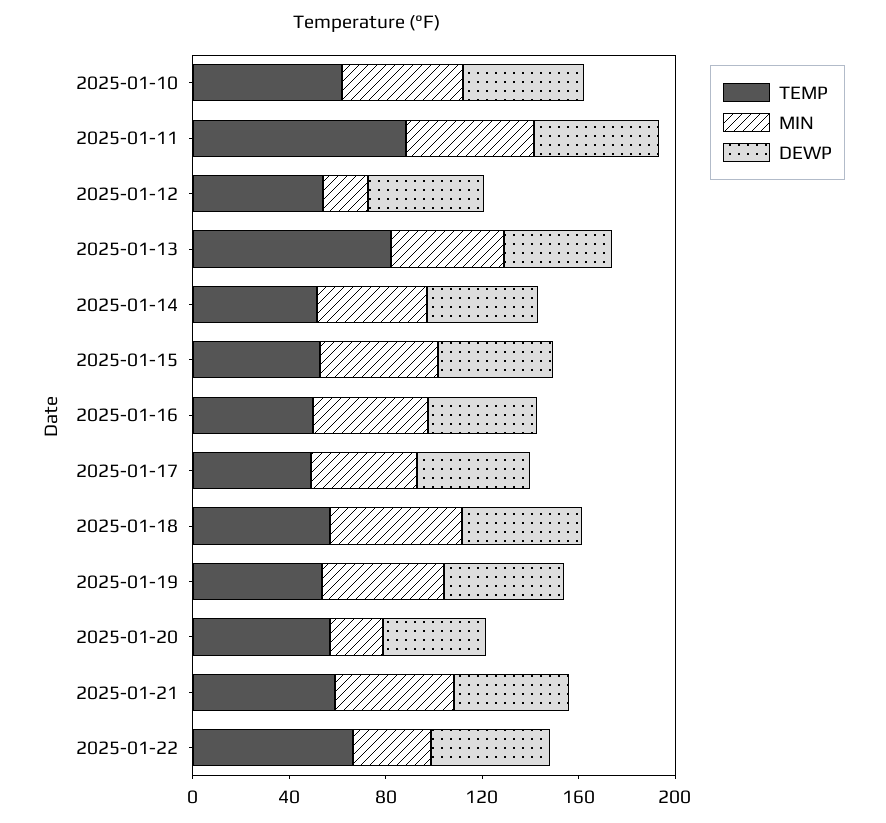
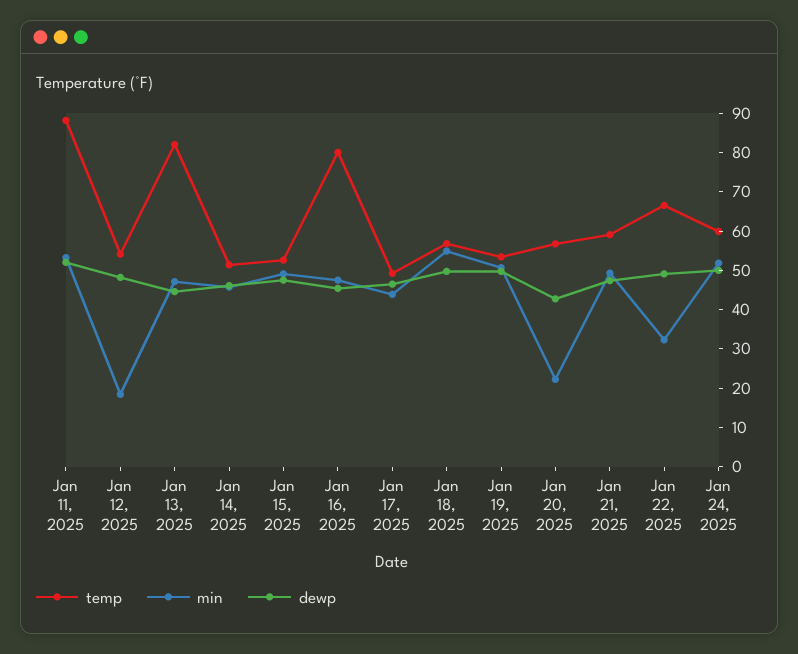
TEMP, 2025-01-10: 60 -> none
MIN, 2025-01-10: 50 -> none
DEWP, 2025-01-10: 50 -> none
TEMP, 2025-01-16: 50 -> 80
TEMP, Jan 24, 2025: none -> 60
MIN, Jan 24, 2025: none -> 52.5
DEWP, Jan 24, 2025: none -> 50

